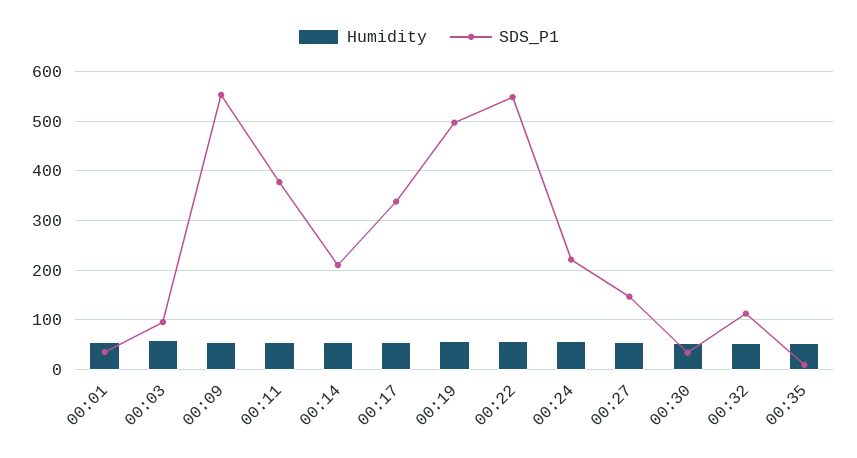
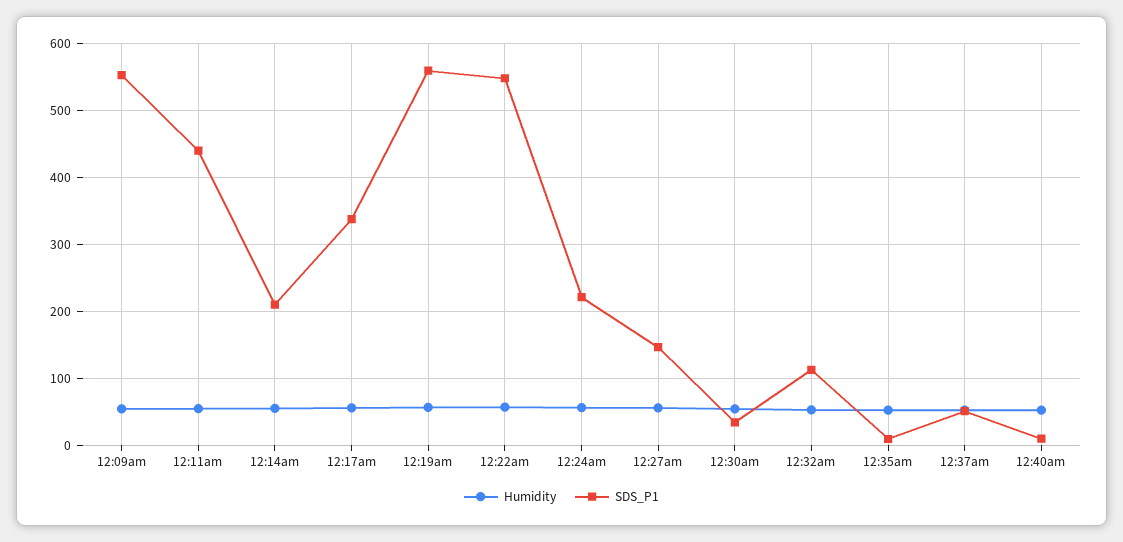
Humidity, 00:01: 60 -> none
SDS_P1, 00:01: 40 -> none
Humidity, 00:03: 60 -> none
SDS_P1, 00:03: 100 -> none
SDS_P1, 00:11: 380 -> 440
SDS_P1, 00:19: 500 -> 560
Humidity, 12:37am: none -> 50
SDS_P1, 12:37am: none -> 50
Humidity, 12:40am: none -> 50
SDS_P1, 12:40am: none -> 10

